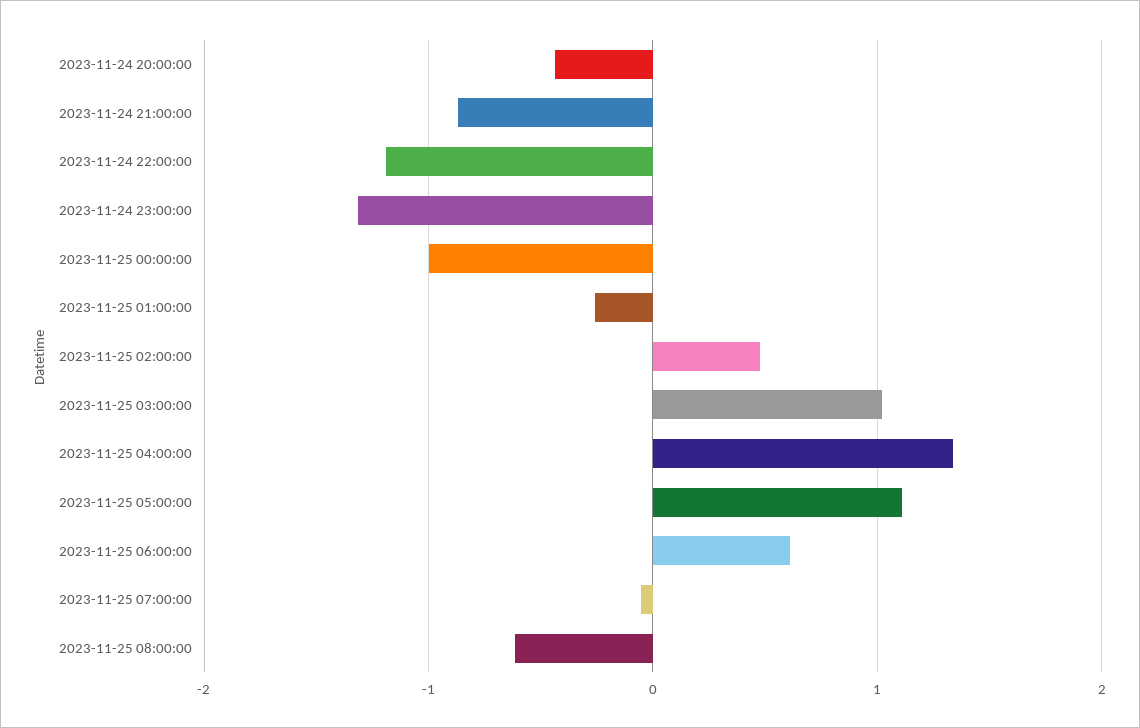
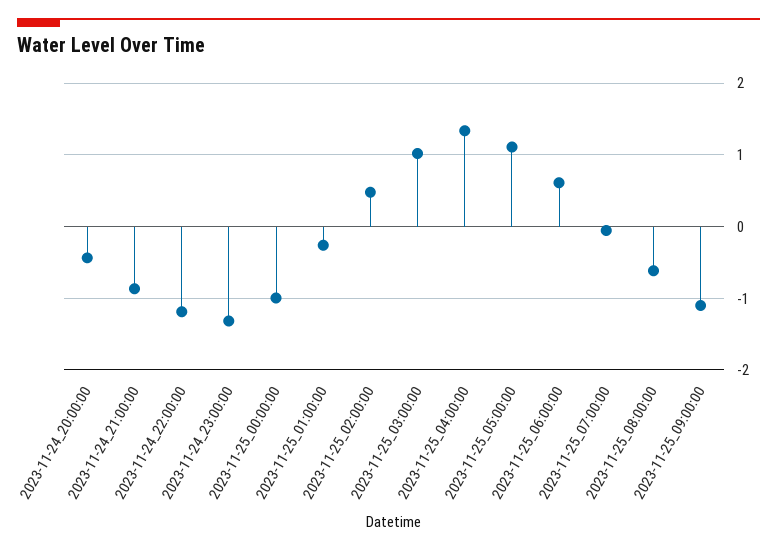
2023-11-25_09:00:00: none -> -1.1

